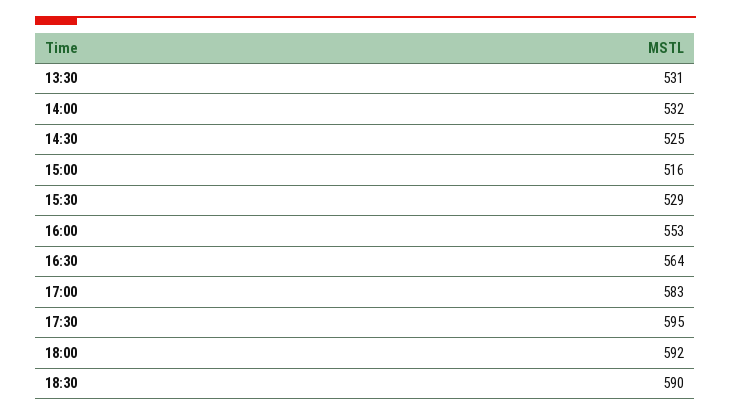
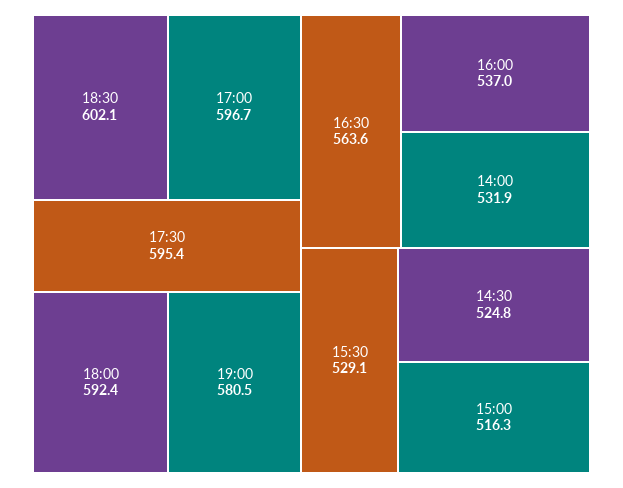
13:30: 531 -> none
16:00: 553 -> 537
17:00: 583 -> 596.7
18:30: 590 -> 602.1
19:00: none -> 580.5

